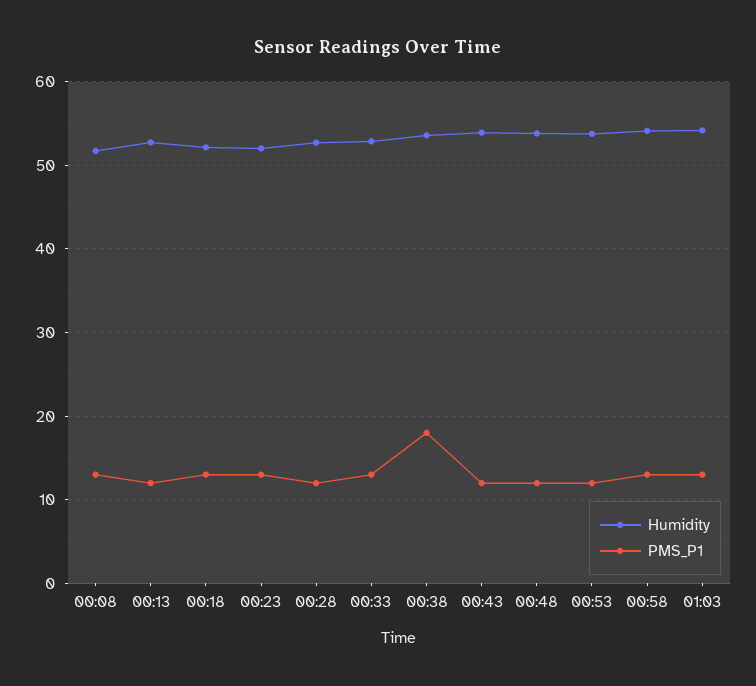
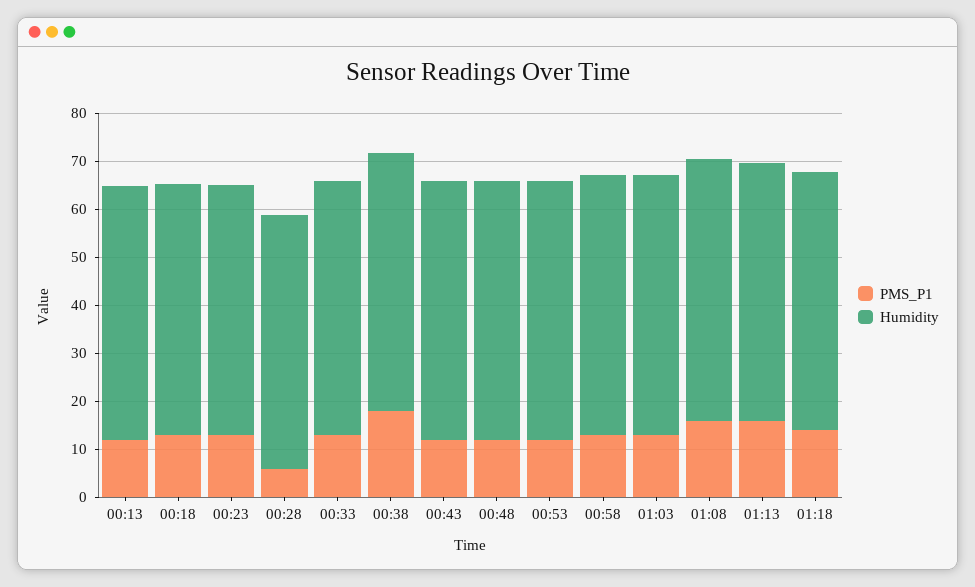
Humidity, 00:08: 52 -> none
PMS_P1, 00:08: 13 -> none
PMS_P1, 00:28: 12 -> 6
PMS_P1, 01:08: none -> 16
Humidity, 01:08: none -> 54
PMS_P1, 01:13: none -> 16
Humidity, 01:13: none -> 54
PMS_P1, 01:18: none -> 14
Humidity, 01:18: none -> 54

